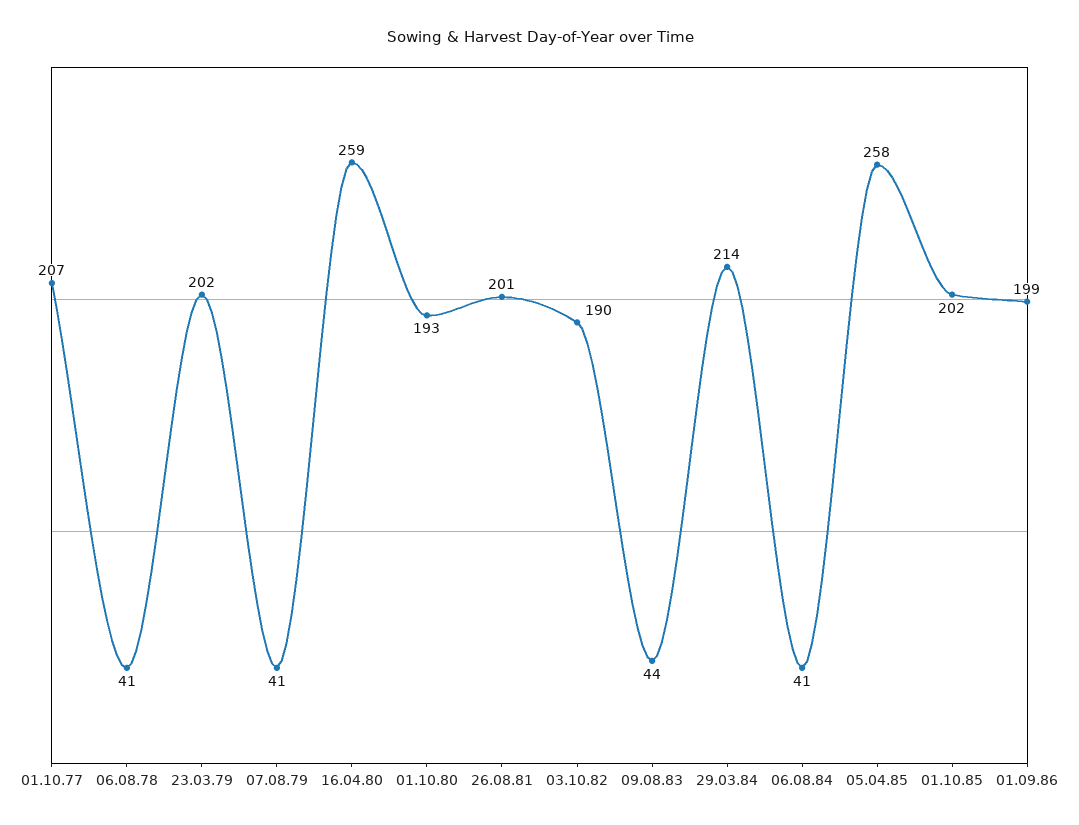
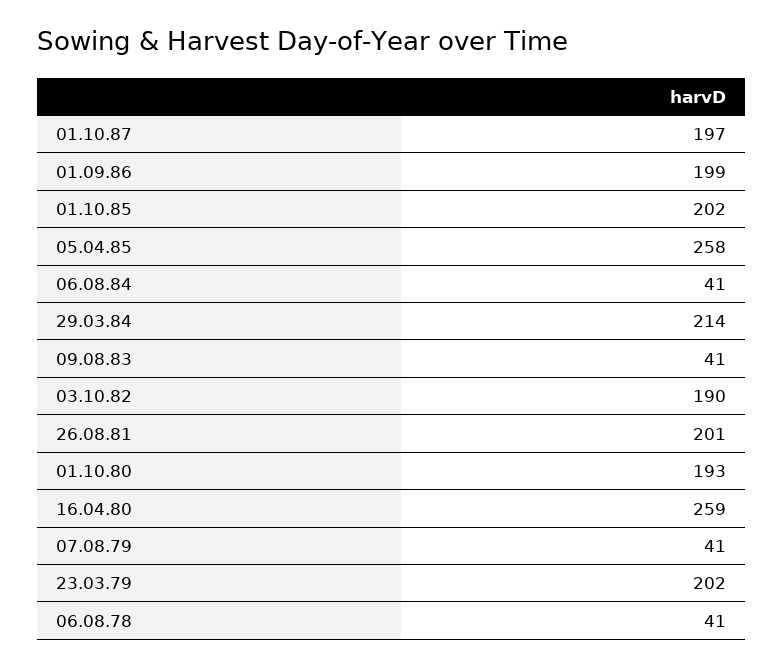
01.10.77: 207 -> none
09.08.83: 44 -> 41
01.10.87: none -> 197

